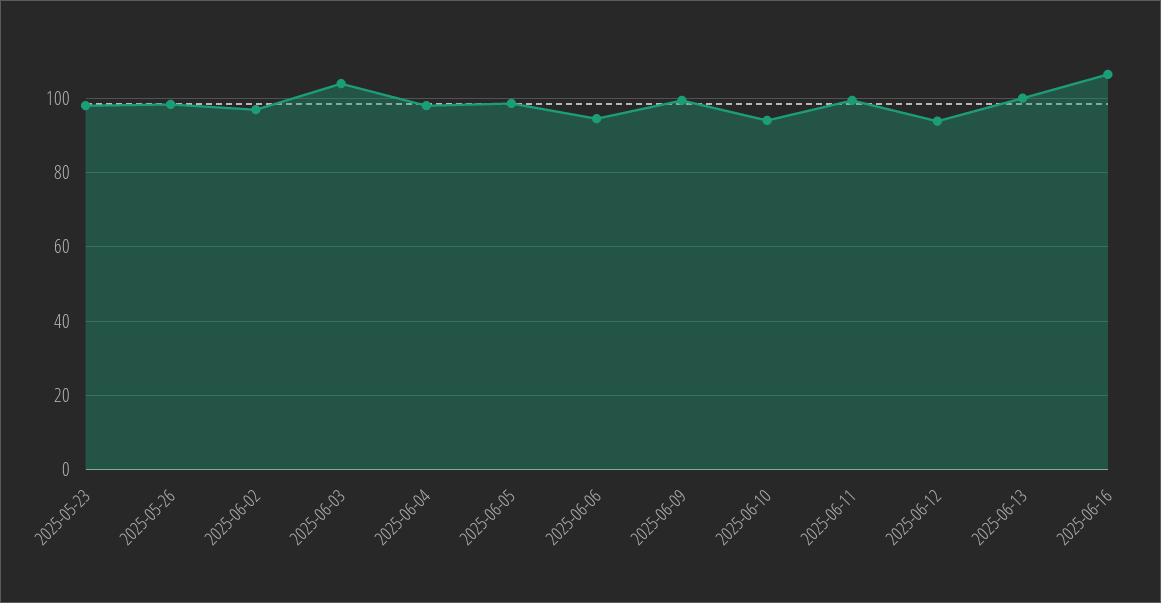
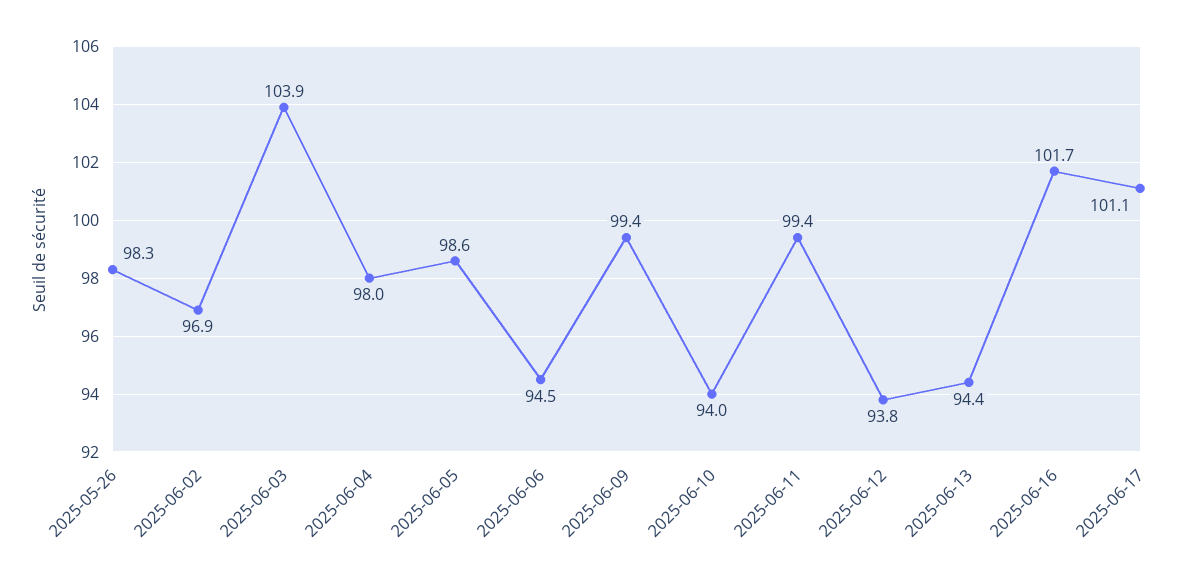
2025-05-23: 98 -> none
2025-06-13: 100 -> 94.4
2025-06-16: 106 -> 101.7
2025-06-17: none -> 101.1

